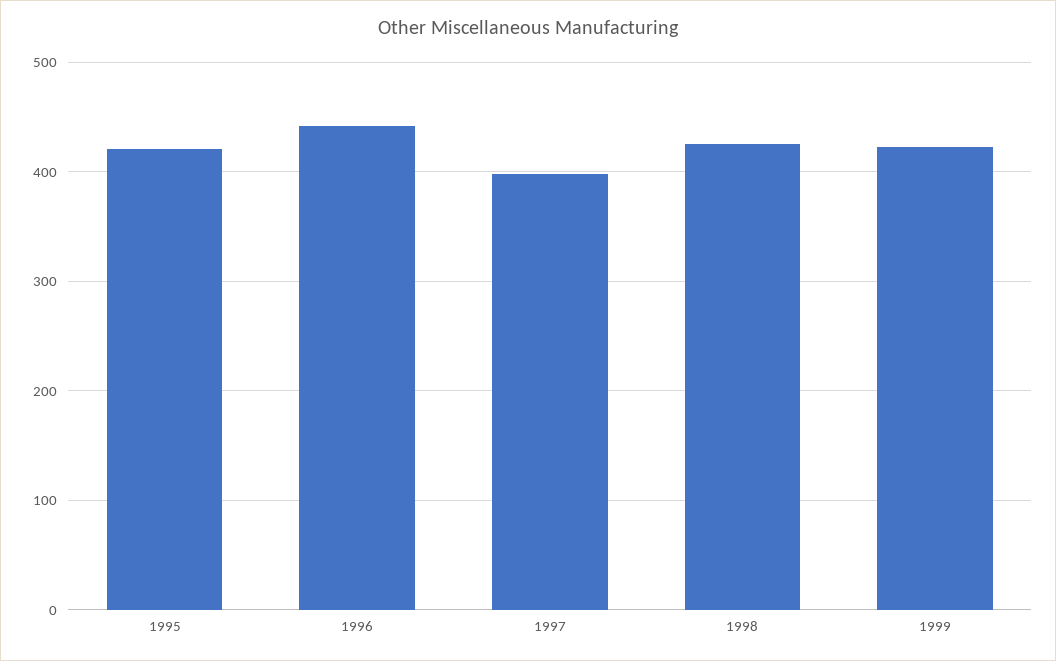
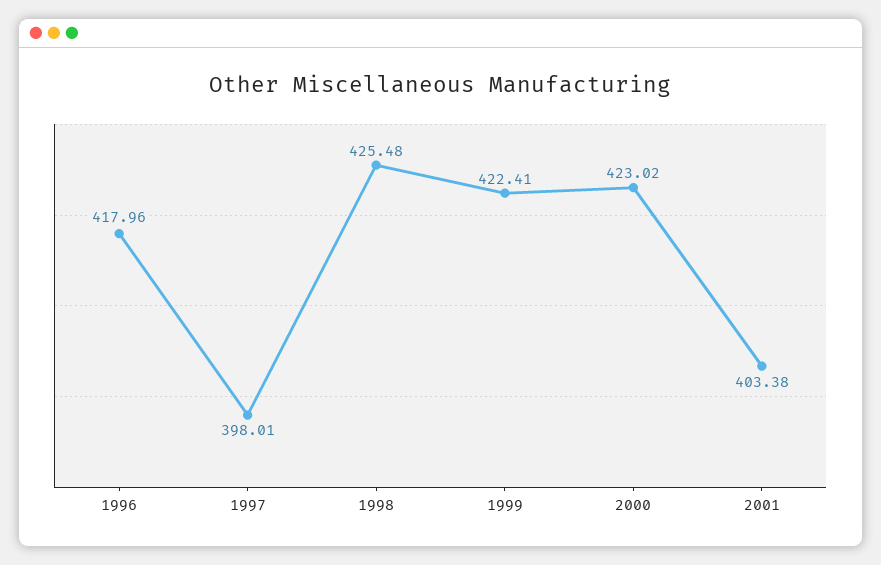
1995: 420 -> none
1996: 440 -> 417.96
2000: none -> 423.02
2001: none -> 403.38

